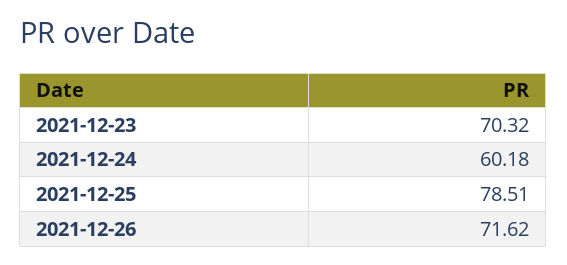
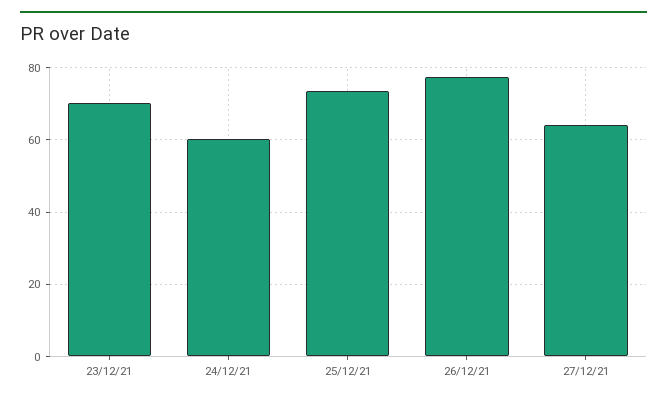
2021-12-25: 78.51 -> 74
2021-12-26: 71.62 -> 78
27/12/21: none -> 64

